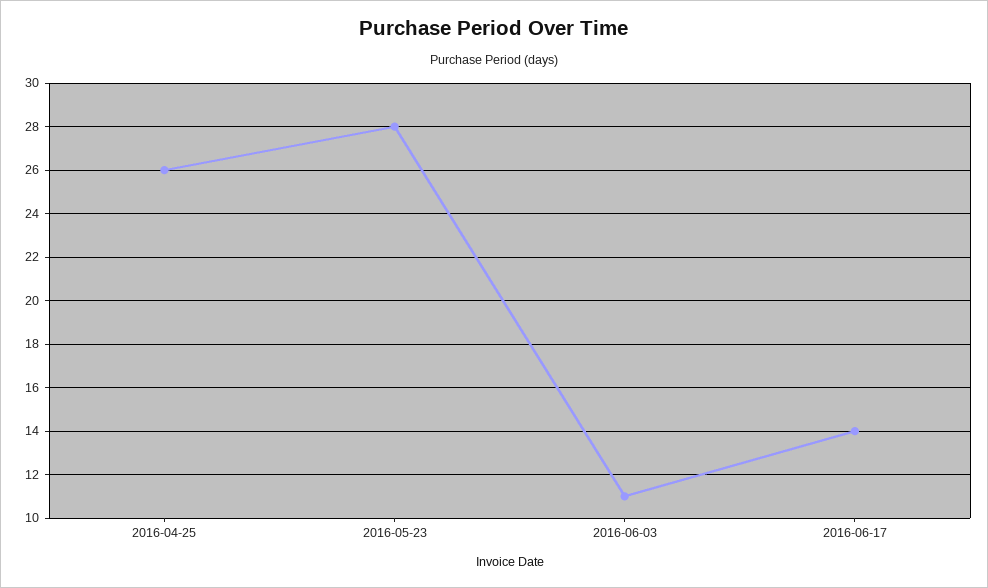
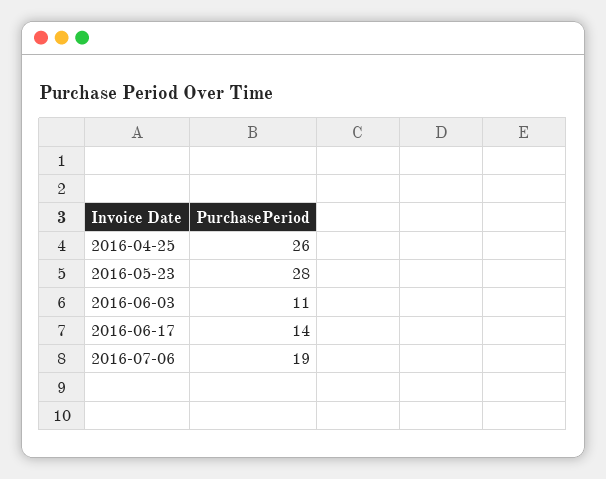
2016-07-06: none -> 19

